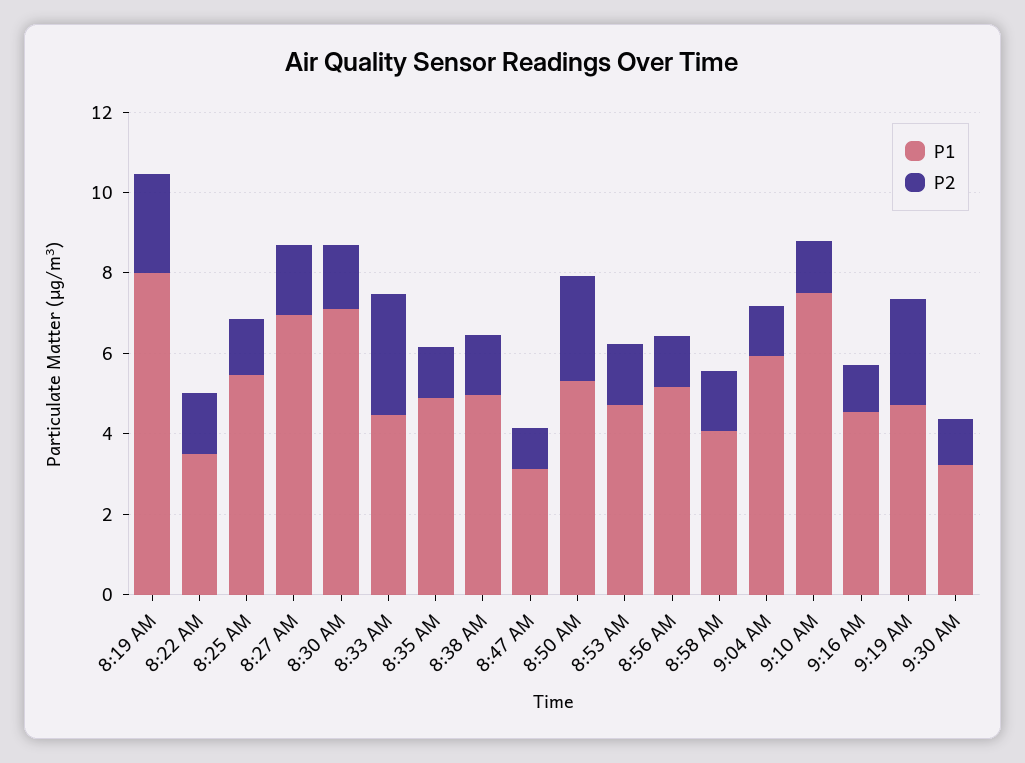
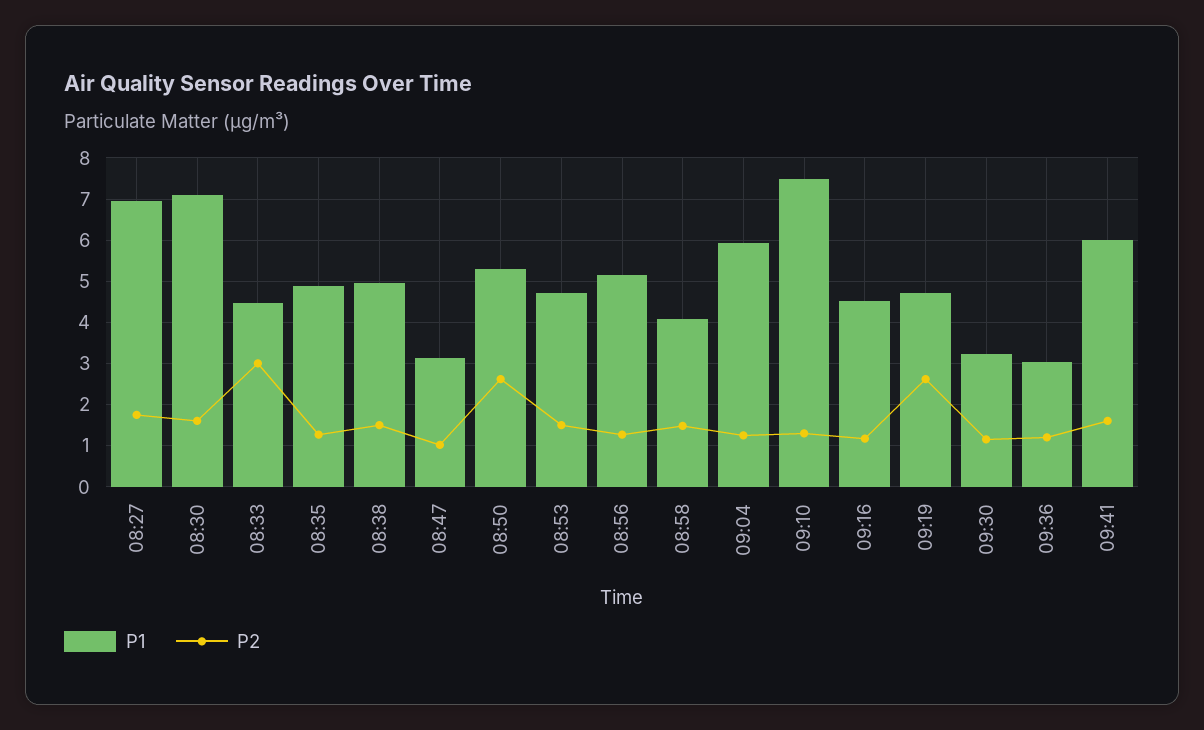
P1, 8:19 AM: 8 -> none
P2, 8:19 AM: 2.5 -> none
P1, 8:22 AM: 3.5 -> none
P2, 8:22 AM: 1.5 -> none
P1, 8:25 AM: 5.5 -> none
P2, 8:25 AM: 1.5 -> none
P1, 09:36: none -> 3
P2, 09:36: none -> 1.2
P1, 09:41: none -> 6
P2, 09:41: none -> 1.6

